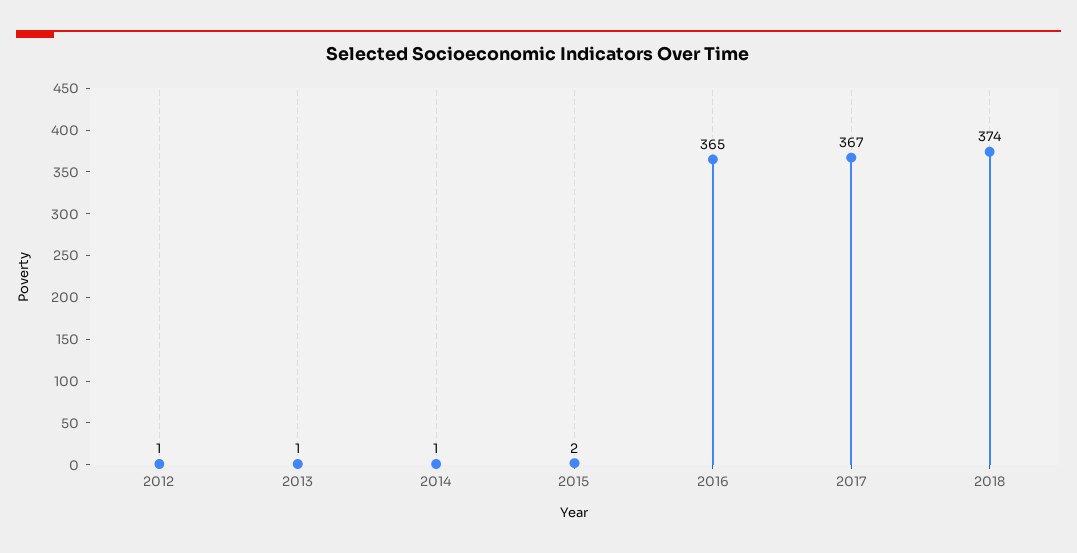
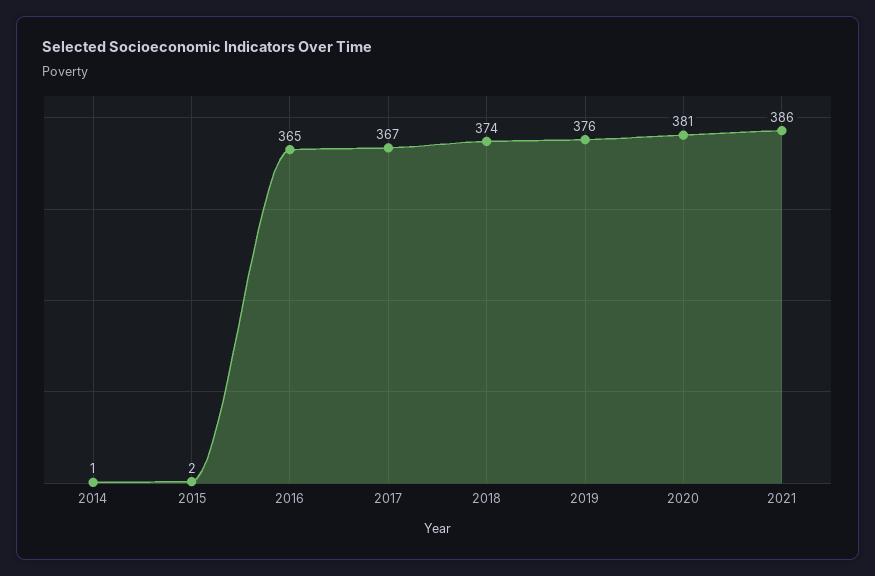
2012: 1 -> none
2013: 1 -> none
2019: none -> 376
2020: none -> 381
2021: none -> 386

